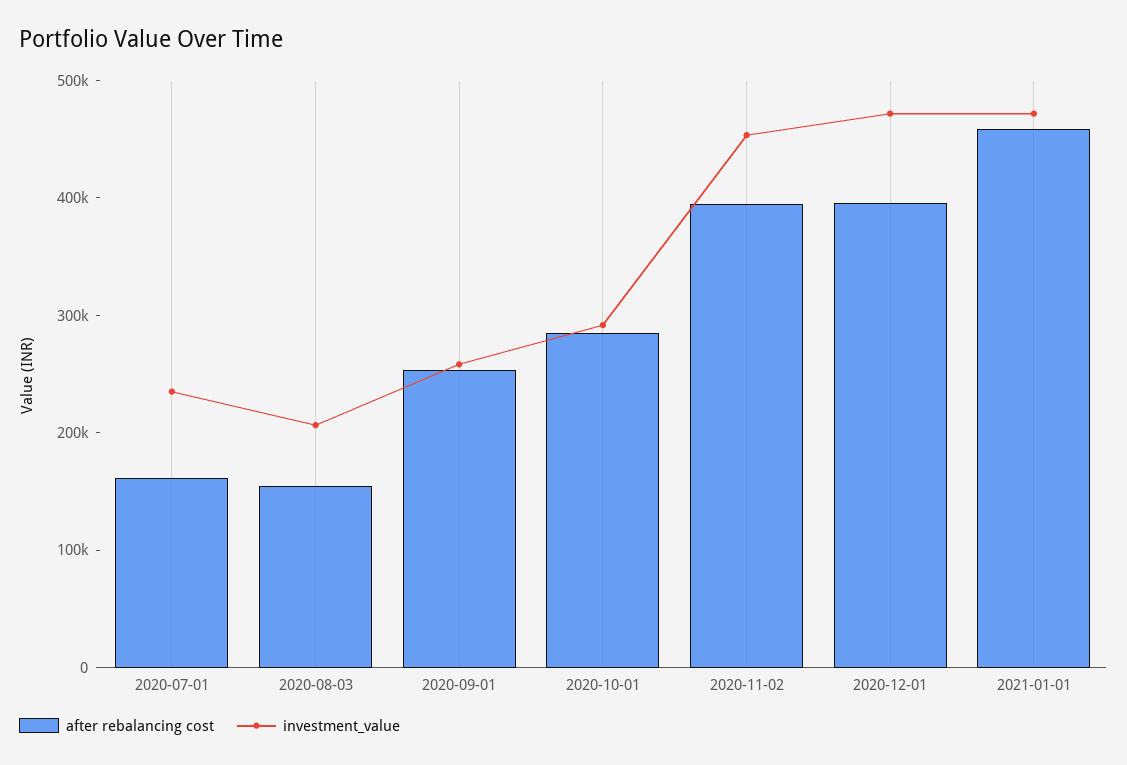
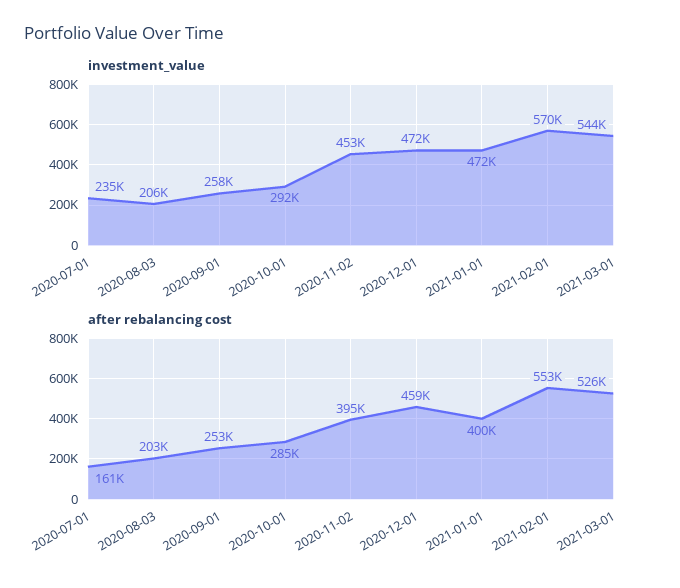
after rebalancing cost, 2020-08-03: 160000 -> 203000
after rebalancing cost, 2020-12-01: 400000 -> 459000
after rebalancing cost, 2021-01-01: 460000 -> 400000
investment_value, 2021-02-01: none -> 570000
investment_value, 2021-03-01: none -> 544000
after rebalancing cost, 2021-02-01: none -> 553000
after rebalancing cost, 2021-03-01: none -> 526000

